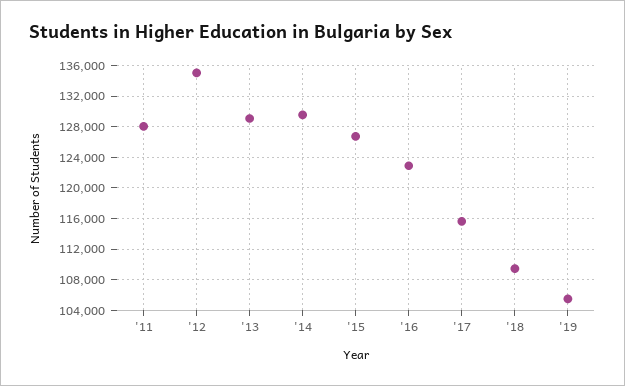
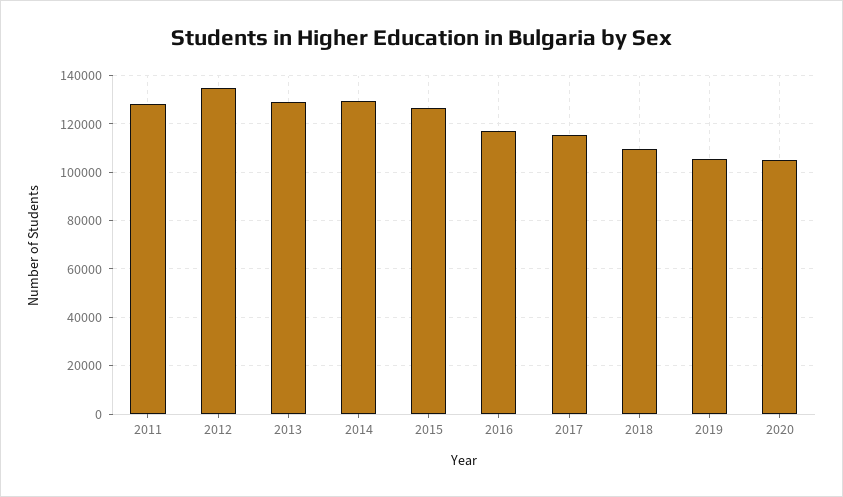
'16: 123000 -> 117500
2020: none -> 105000

